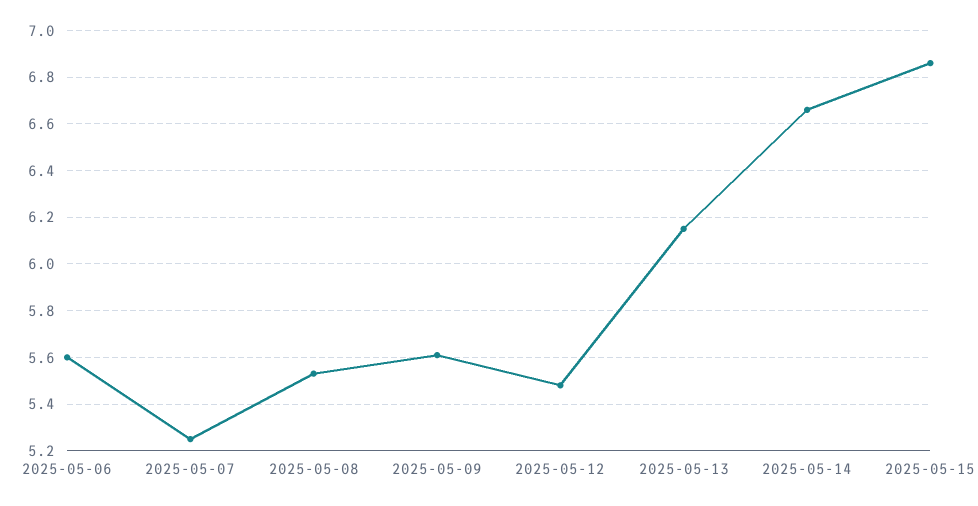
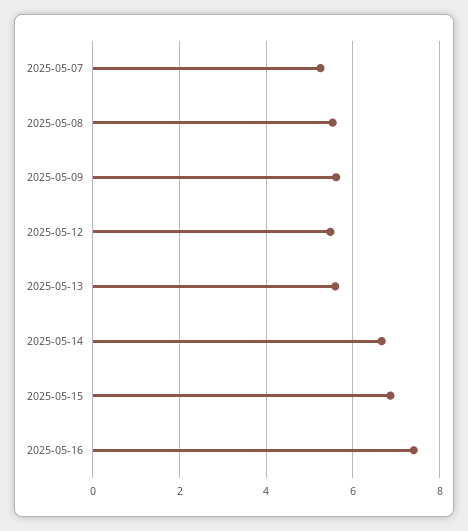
2025-05-06: 5.6 -> none
2025-05-13: 6.15 -> 5.6
2025-05-16: none -> 7.4

